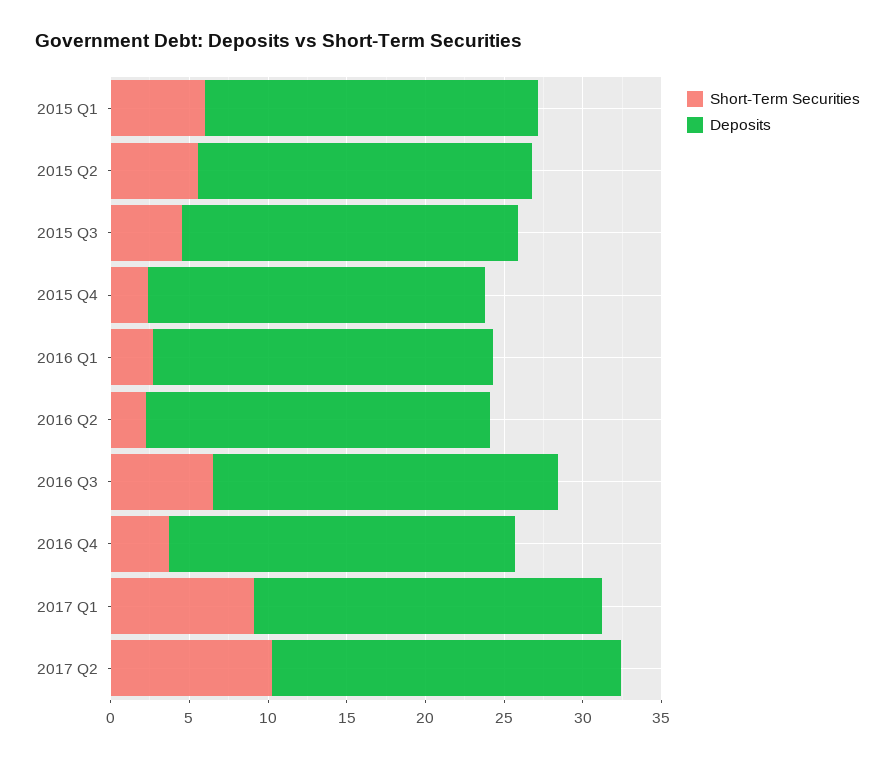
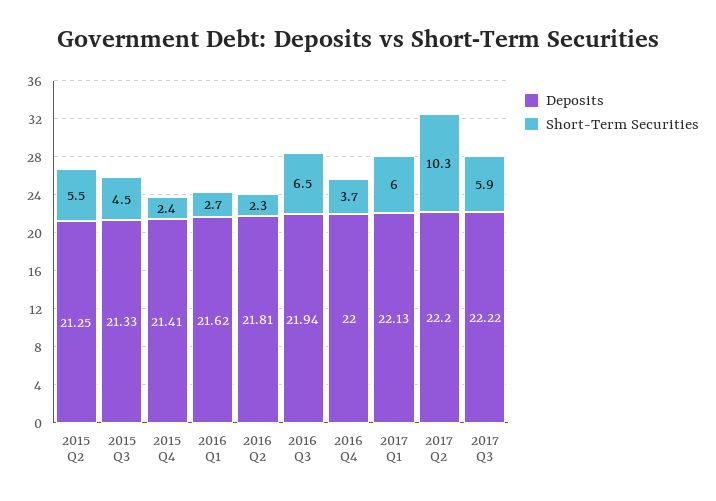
Short-Term Securities, 2015 Q1: 6 -> none
Deposits, 2015 Q1: 21 -> none
Short-Term Securities, 2017 Q1: 9 -> 6
Deposits, 2017 Q3: none -> 22.22
Short-Term Securities, 2017 Q3: none -> 5.9

